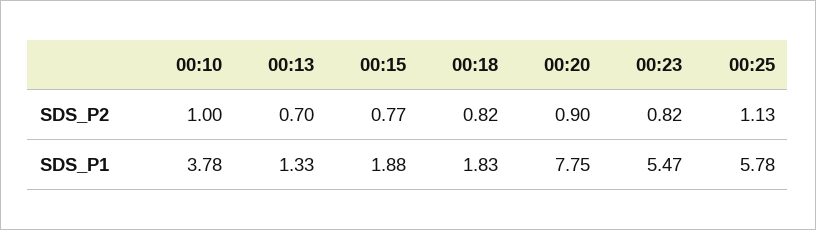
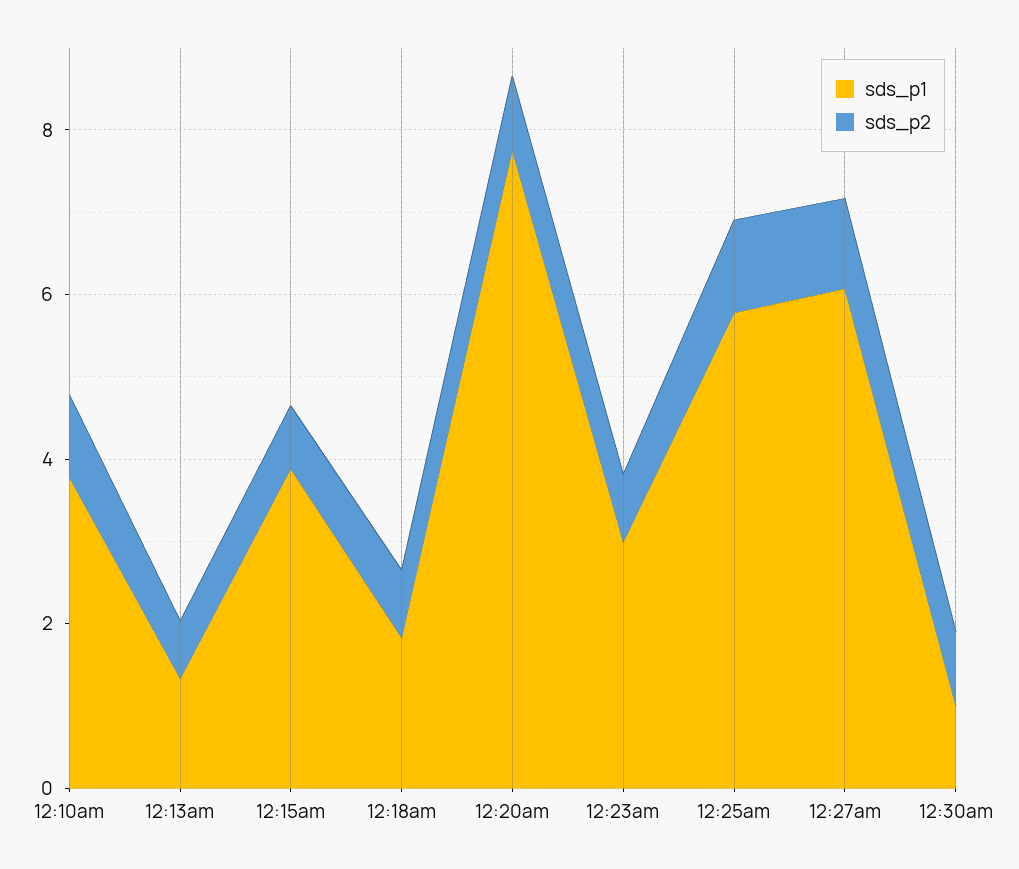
SDS_P1, 00:15: 1.88 -> 4
SDS_P1, 00:23: 5.47 -> 3
SDS_P1, 12:27am: none -> 6
SDS_P2, 12:27am: none -> 1
SDS_P1, 12:30am: none -> 1
SDS_P2, 12:30am: none -> 1

